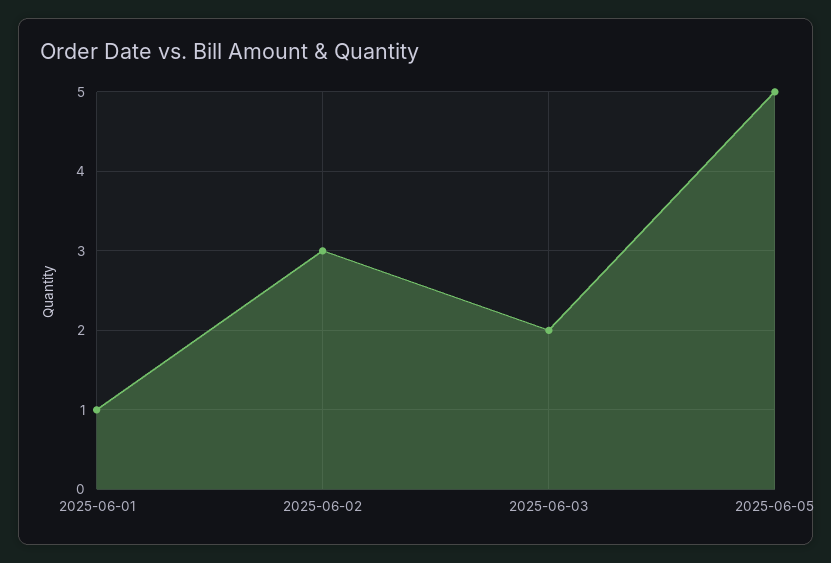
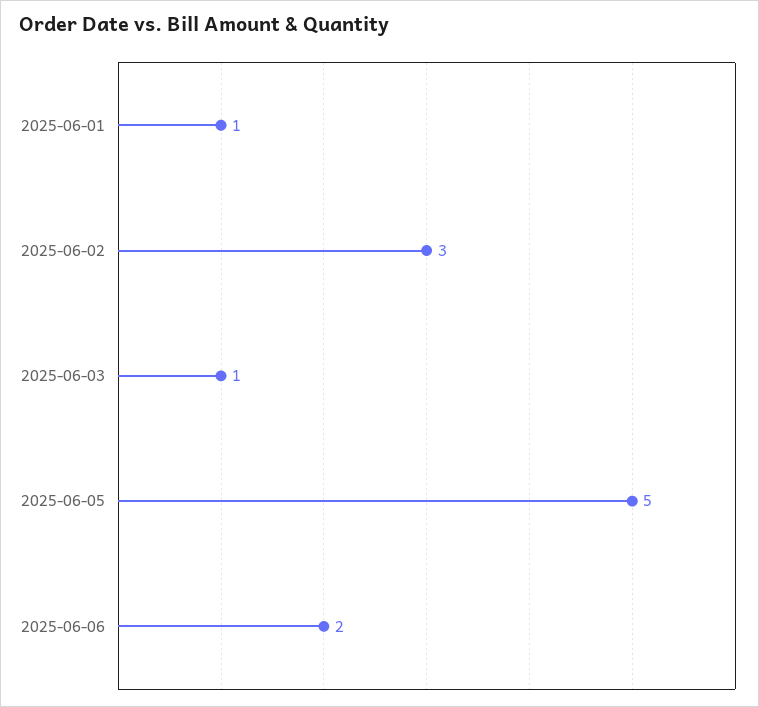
2025-06-03: 2 -> 1
2025-06-06: none -> 2

